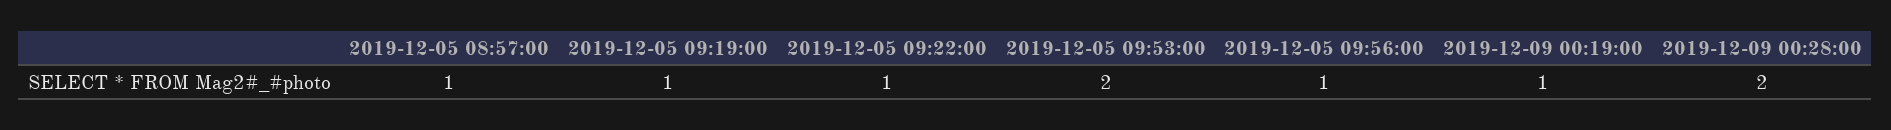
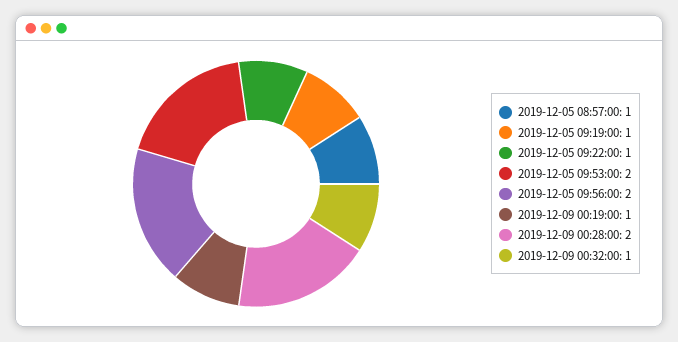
2019-12-05 09:56:00: 1 -> 2
2019-12-09 00:32:00: none -> 1

